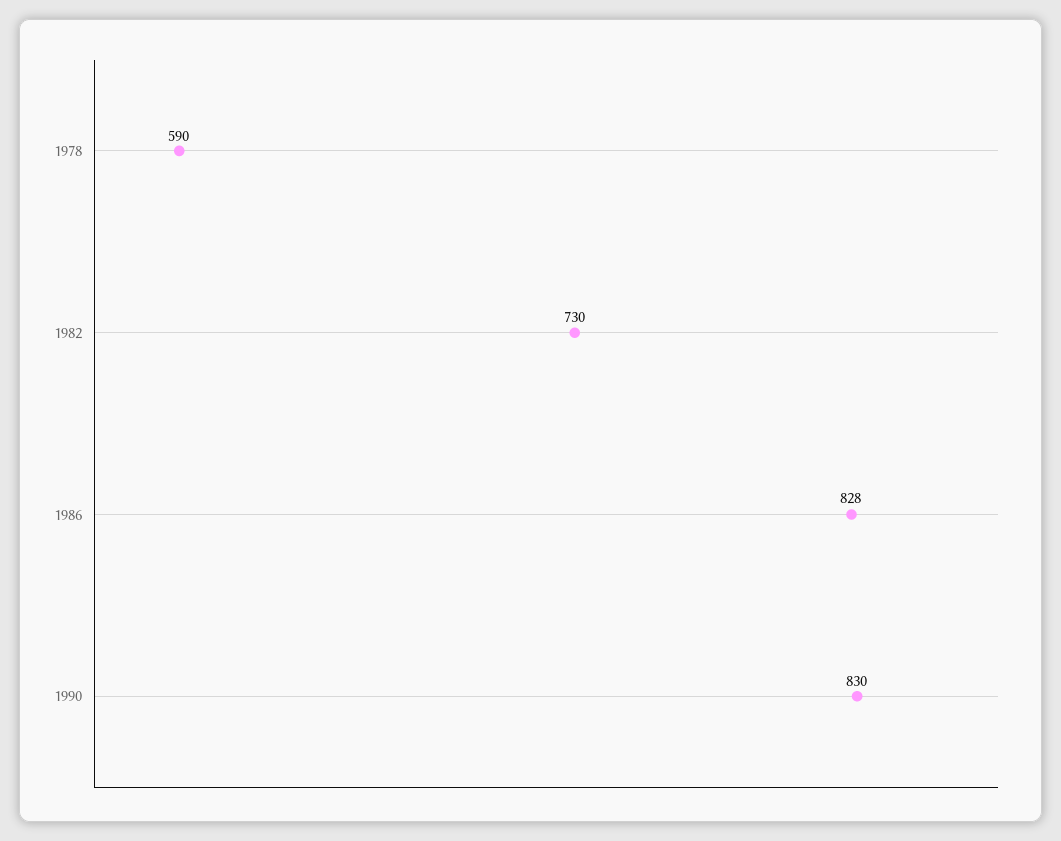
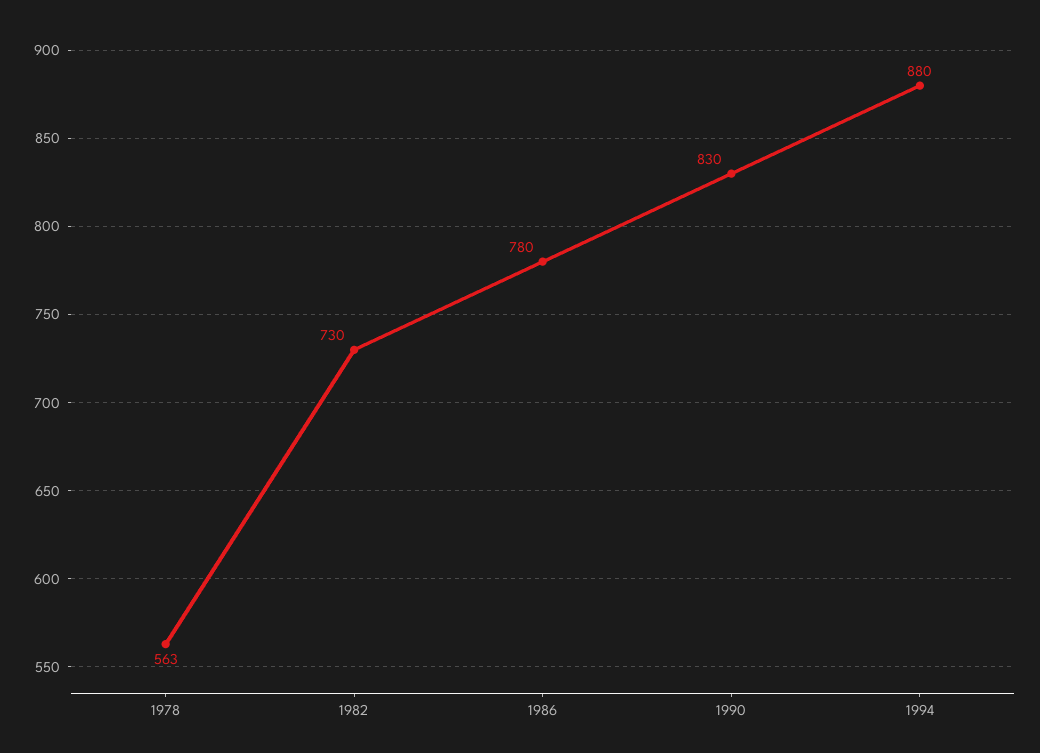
1978: 590 -> 563
1986: 828 -> 780
1994: none -> 880

